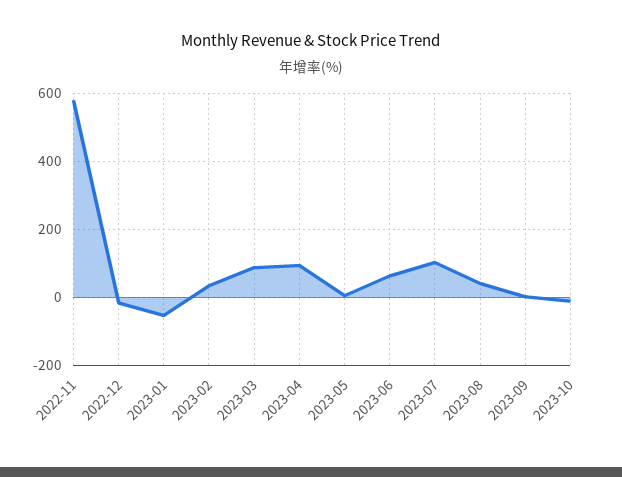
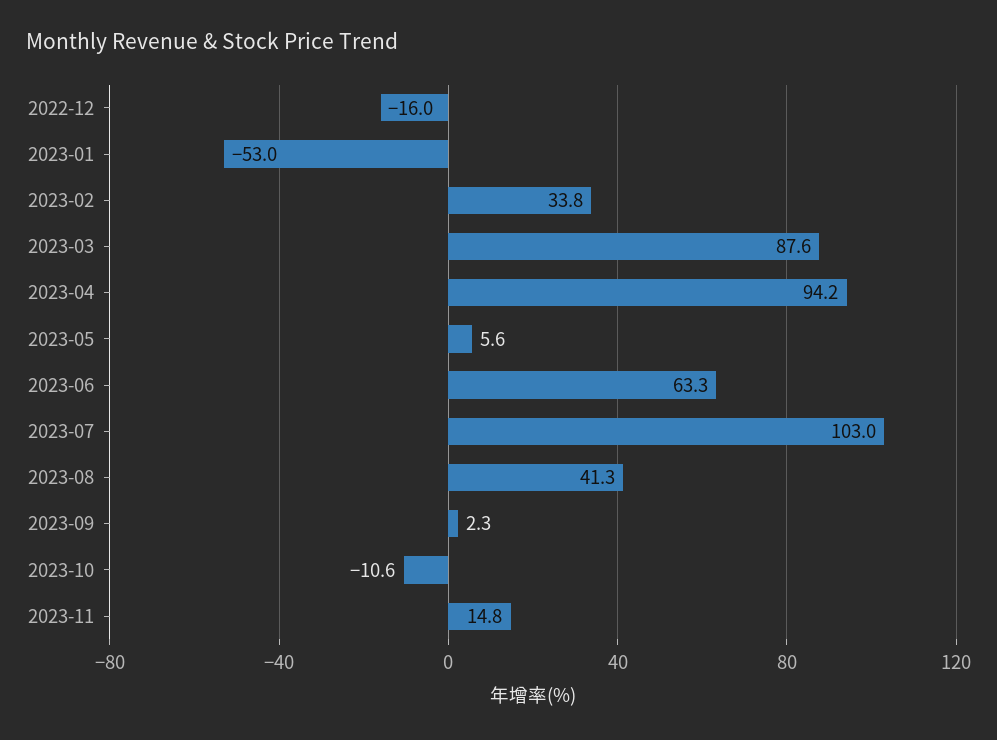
2022-11: 580 -> none
2023-11: none -> 14.8

